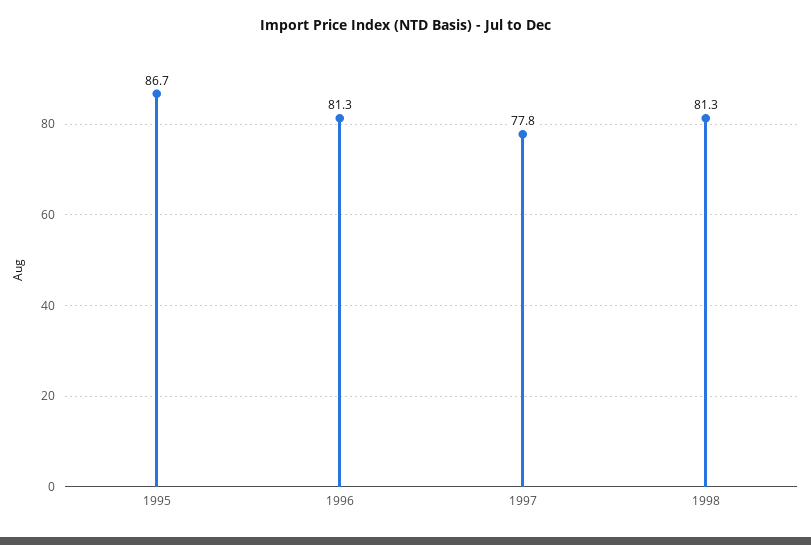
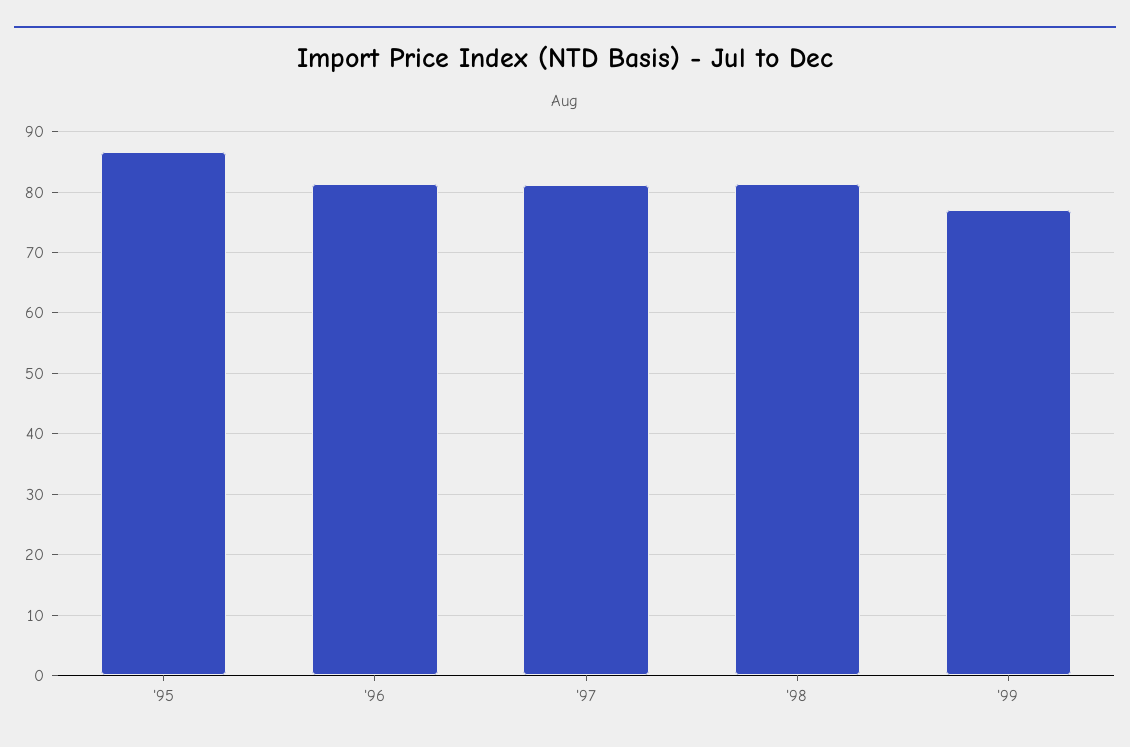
1997: 77.8 -> 81
'99: none -> 77

